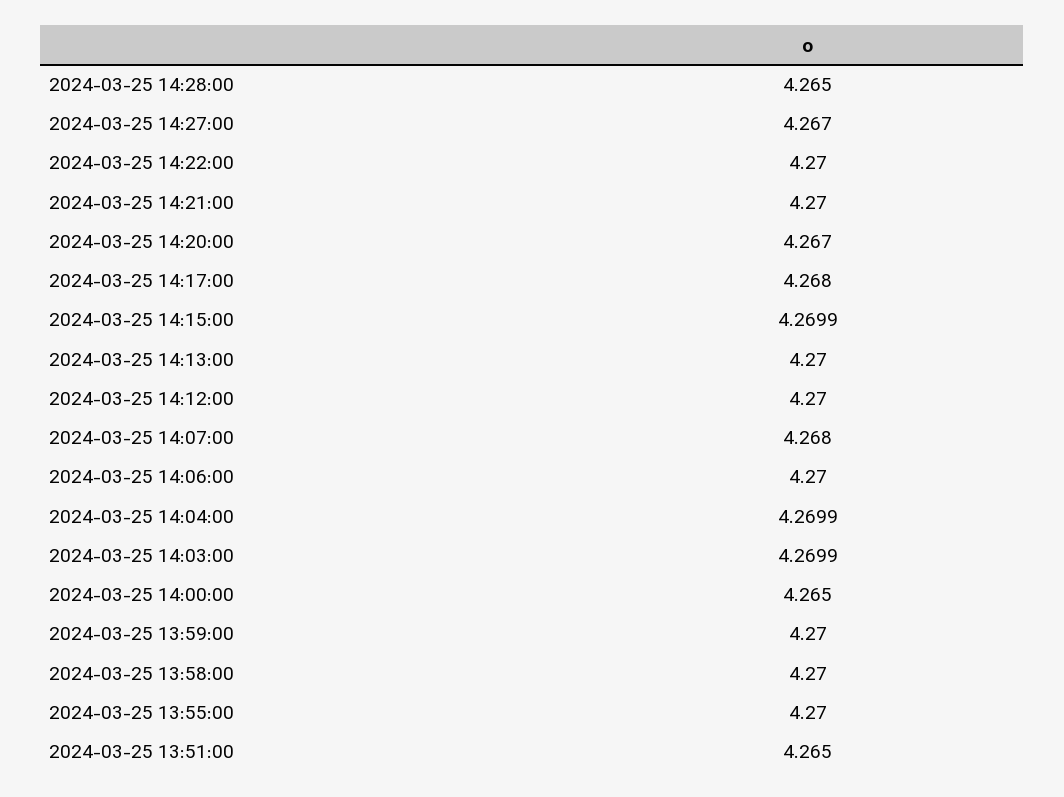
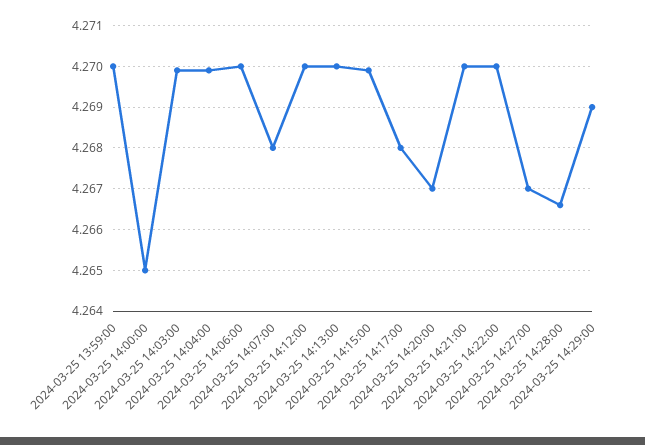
2024-03-25 14:28:00: 4.265 -> 4.2665
2024-03-25 13:58:00: 4.27 -> none
2024-03-25 13:55:00: 4.27 -> none
2024-03-25 13:51:00: 4.265 -> none
2024-03-25 14:29:00: none -> 4.269

